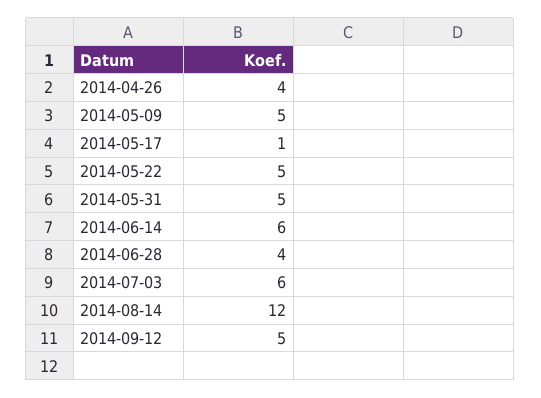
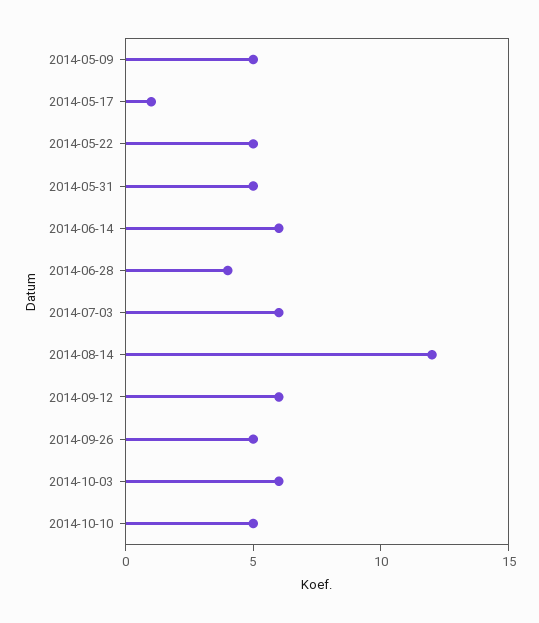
2014-04-26: 4 -> none
2014-09-12: 5 -> 6
2014-09-26: none -> 5
2014-10-03: none -> 6
2014-10-10: none -> 5

